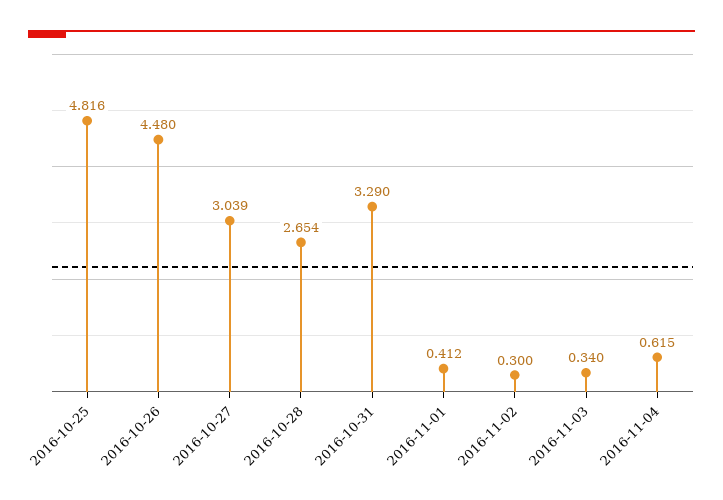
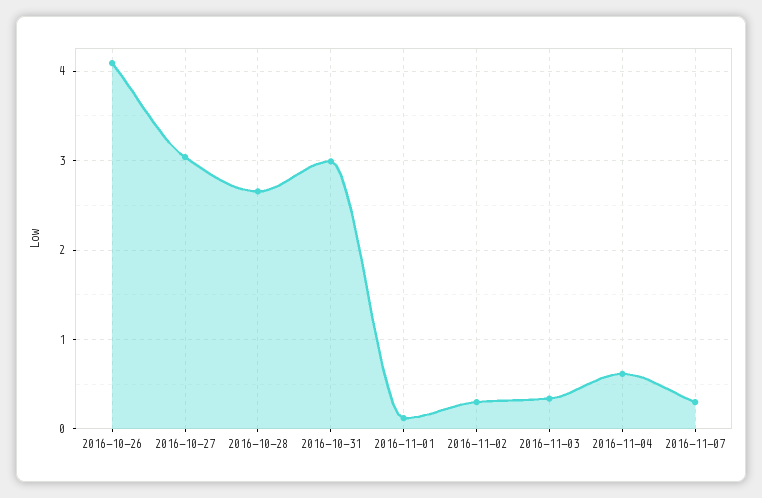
2016-10-25: 4.816 -> none
2016-10-26: 4.48 -> 4.1
2016-10-31: 3.29 -> 3
2016-11-01: 0.412 -> 0.1
2016-11-07: none -> 0.3

